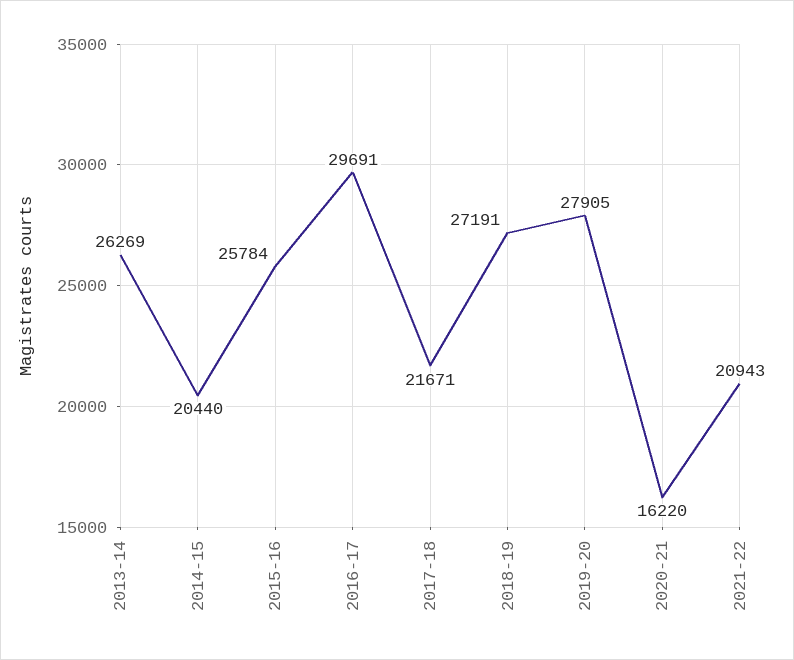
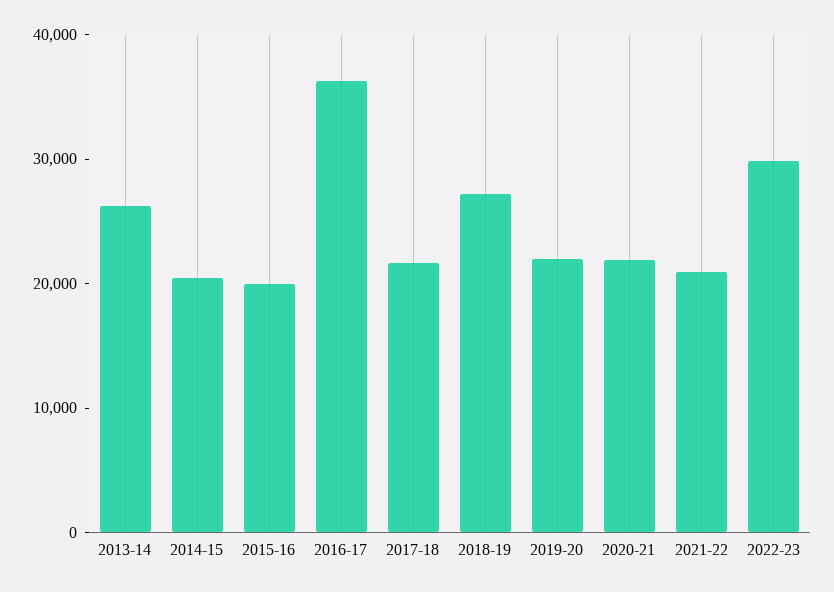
2015-16: 25784 -> 20000
2016-17: 29691 -> 36000
2019-20: 27905 -> 22000
2020-21: 16220 -> 22000
2022-23: none -> 30000

